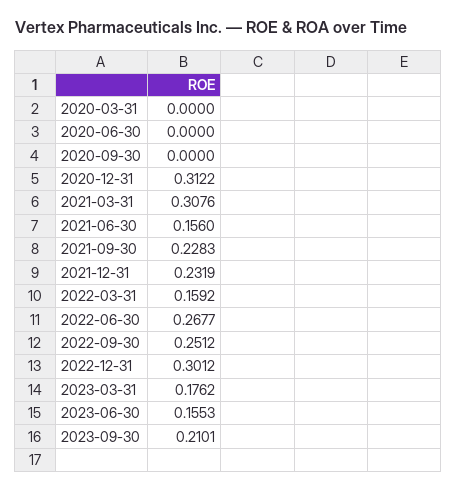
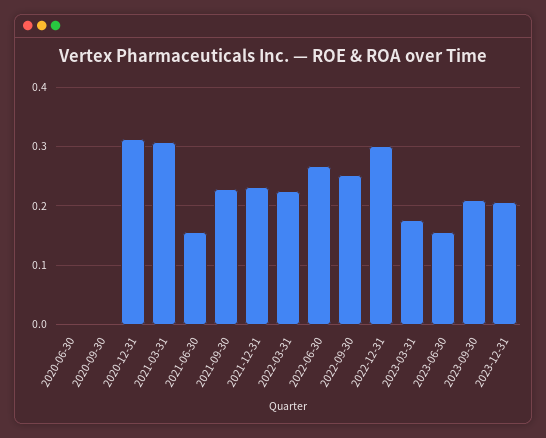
2020-03-31: 0 -> none
2022-03-31: 0.1592 -> 0.22
2023-12-31: none -> 0.2

